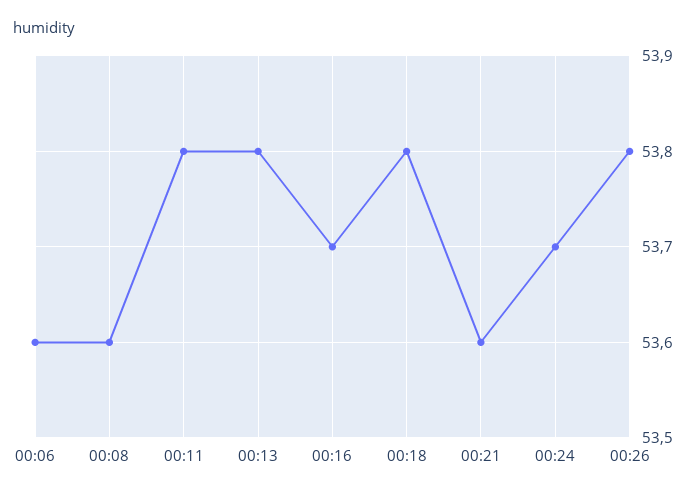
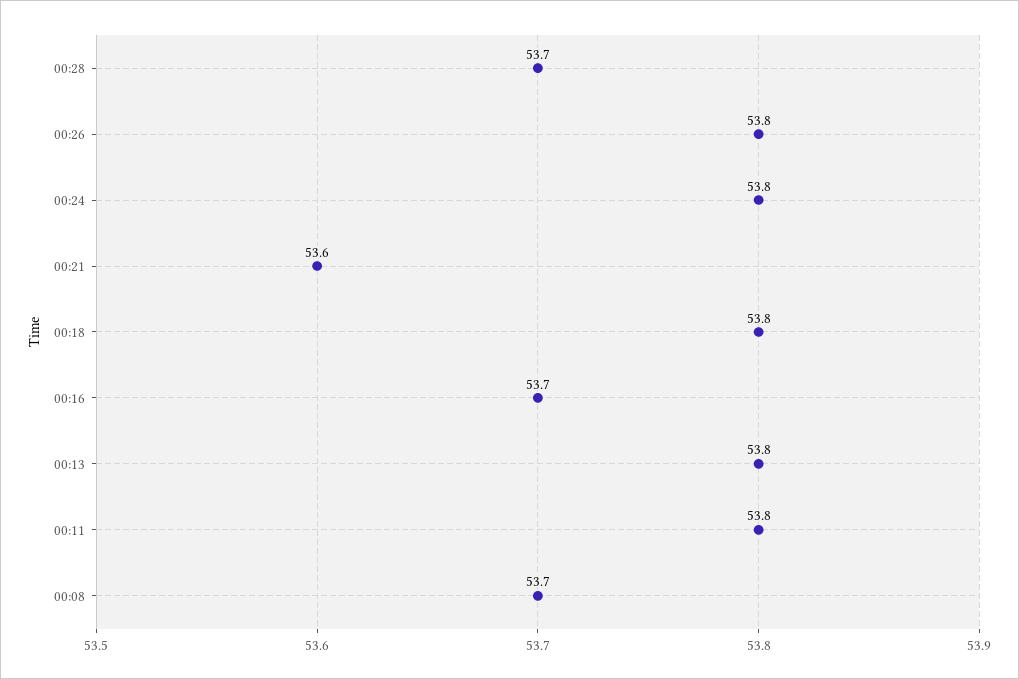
00:06: 53.6 -> none
00:08: 53.6 -> 53.7
00:24: 53.7 -> 53.8
00:28: none -> 53.7

